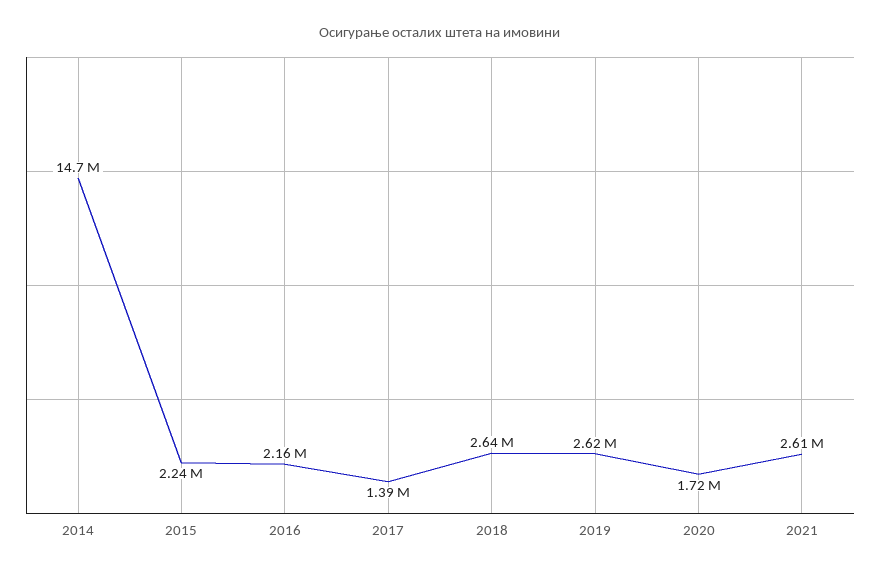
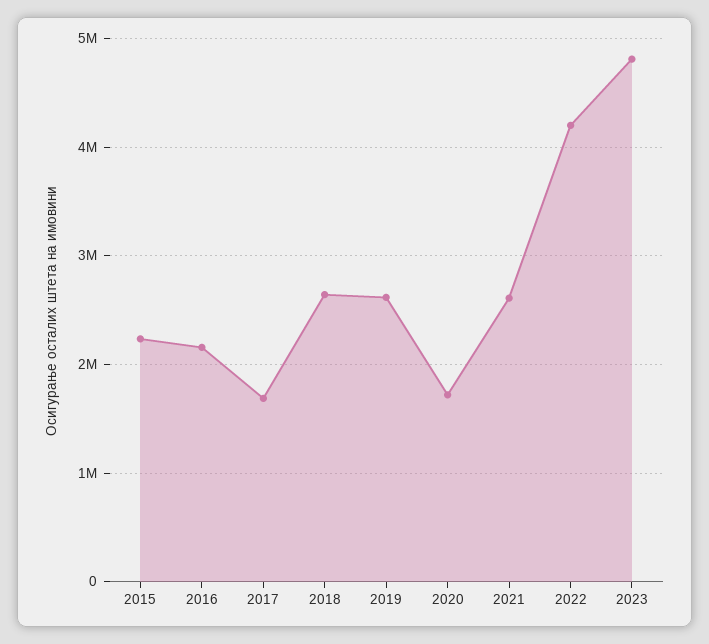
2014: 14700000 -> none
2017: 1390000 -> 1700000
2022: none -> 4200000
2023: none -> 4800000

